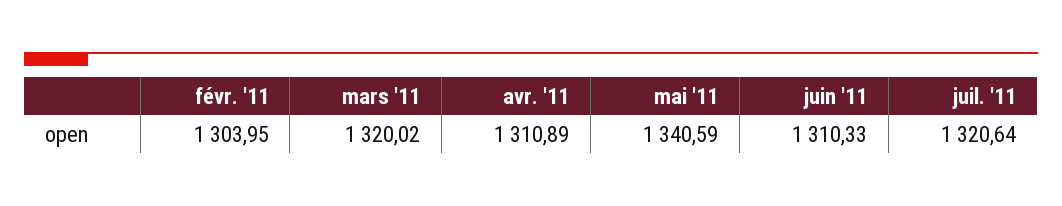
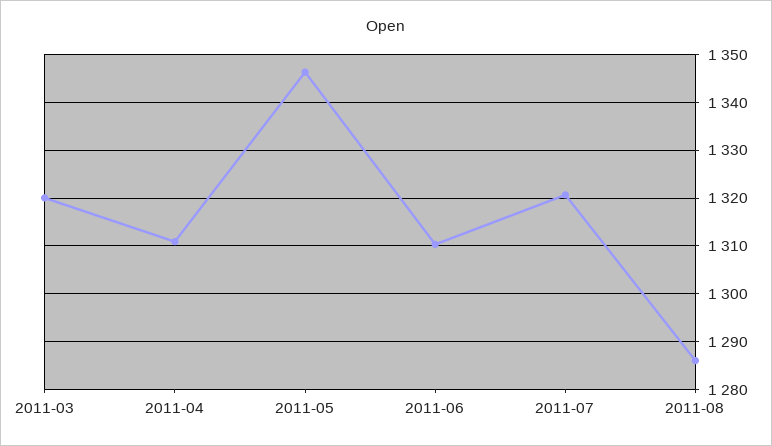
févr. '11: 1303.95 -> none
mai '11: 1340.59 -> 1346
2011-08: none -> 1286

